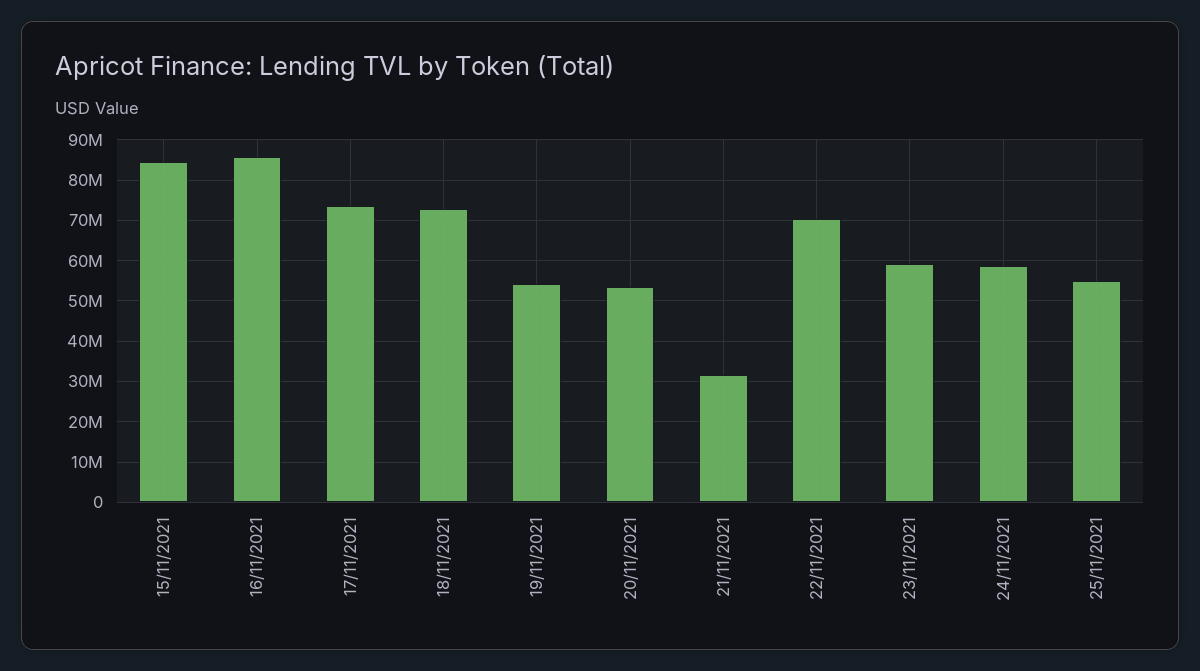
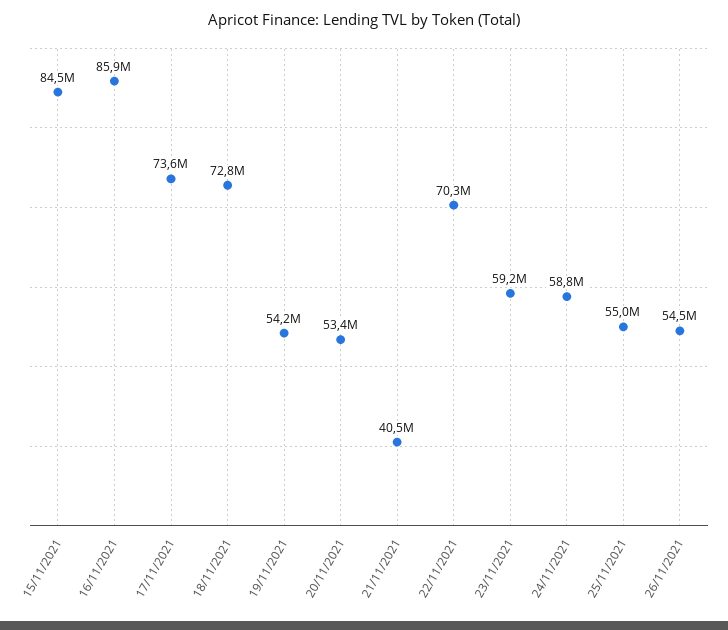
21/11/2021: 32000000 -> 40500000
26/11/2021: none -> 54500000

